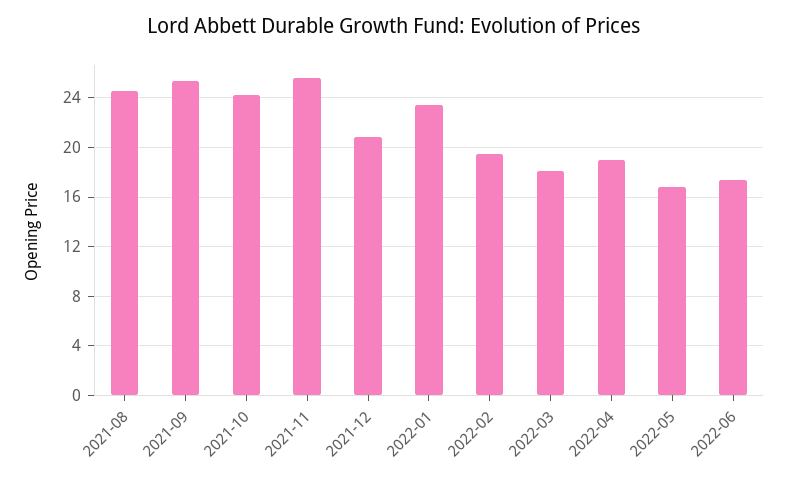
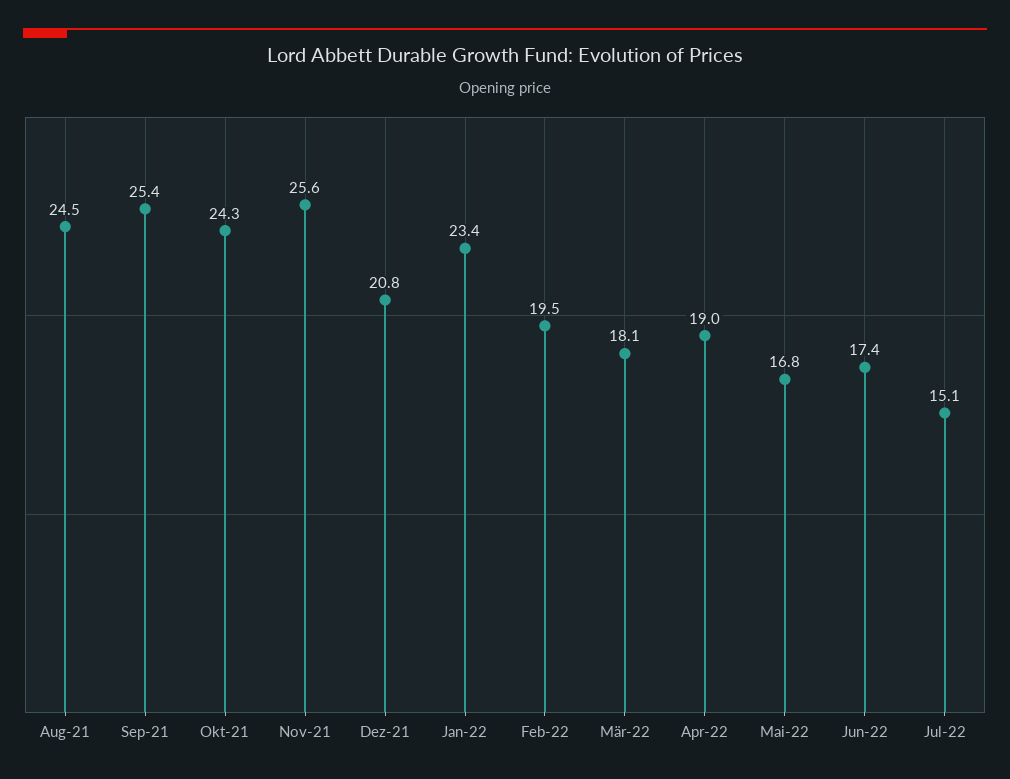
Jul-22: none -> 15.1

